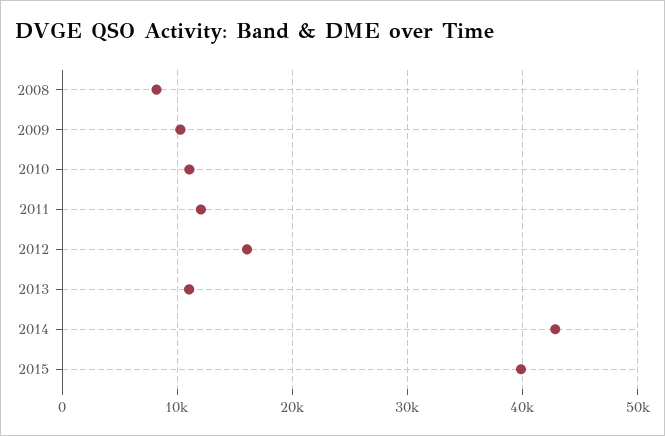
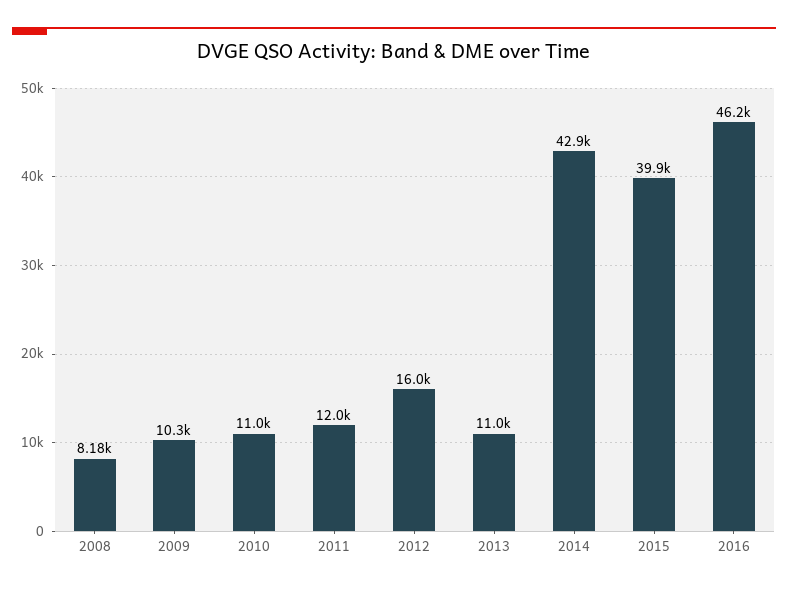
2016: none -> 46200

